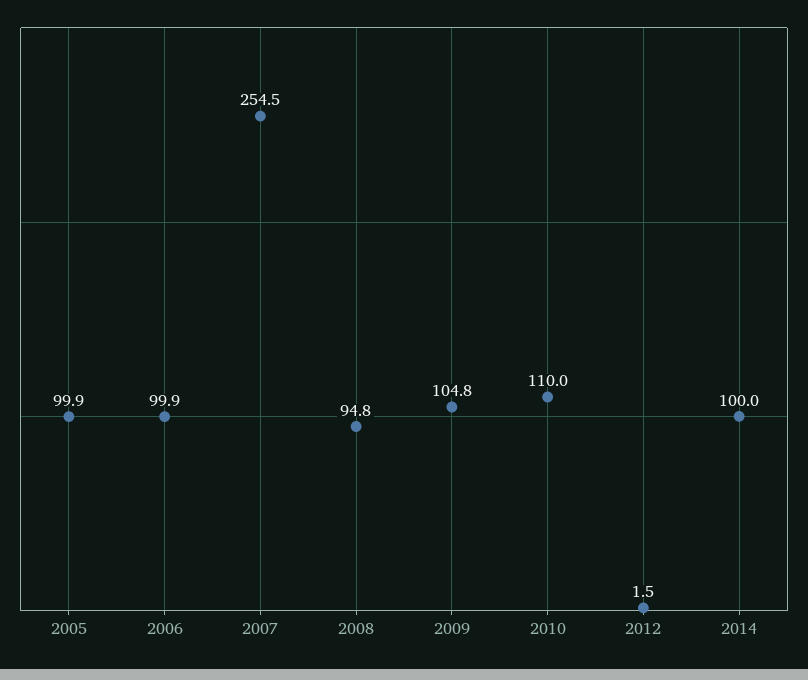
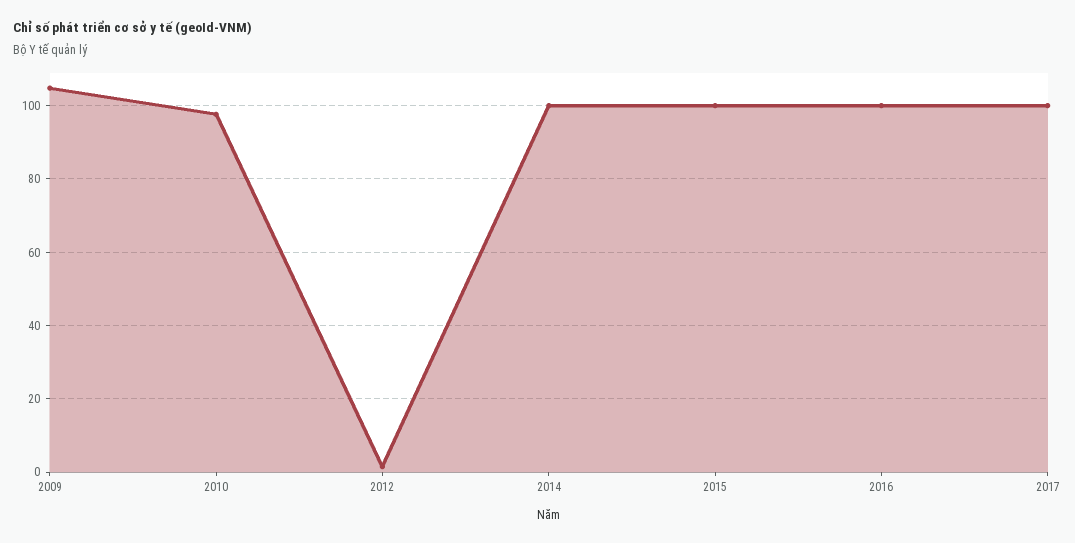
2005: 99.9 -> none
2006: 99.9 -> none
2007: 254.5 -> none
2008: 94.8 -> none
2010: 110 -> 98
2015: none -> 100
2016: none -> 100
2017: none -> 100

